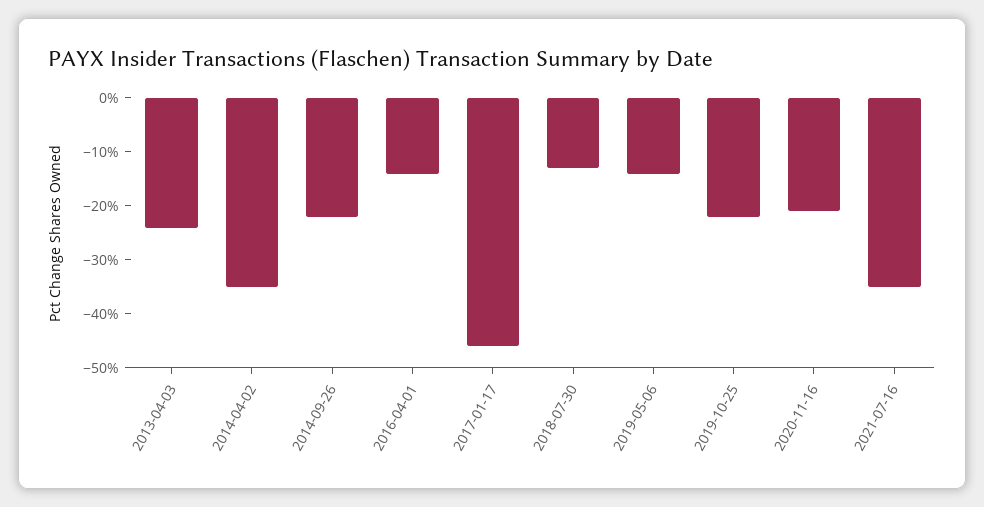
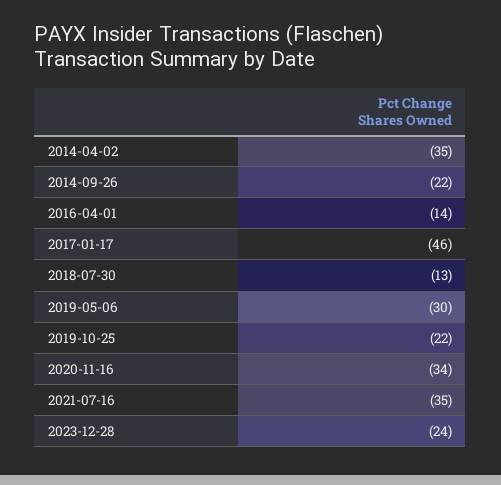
2013-04-03: -25 -> none
2019-05-06: -15 -> -30
2020-11-16: -20 -> -34
2023-12-28: none -> -24

